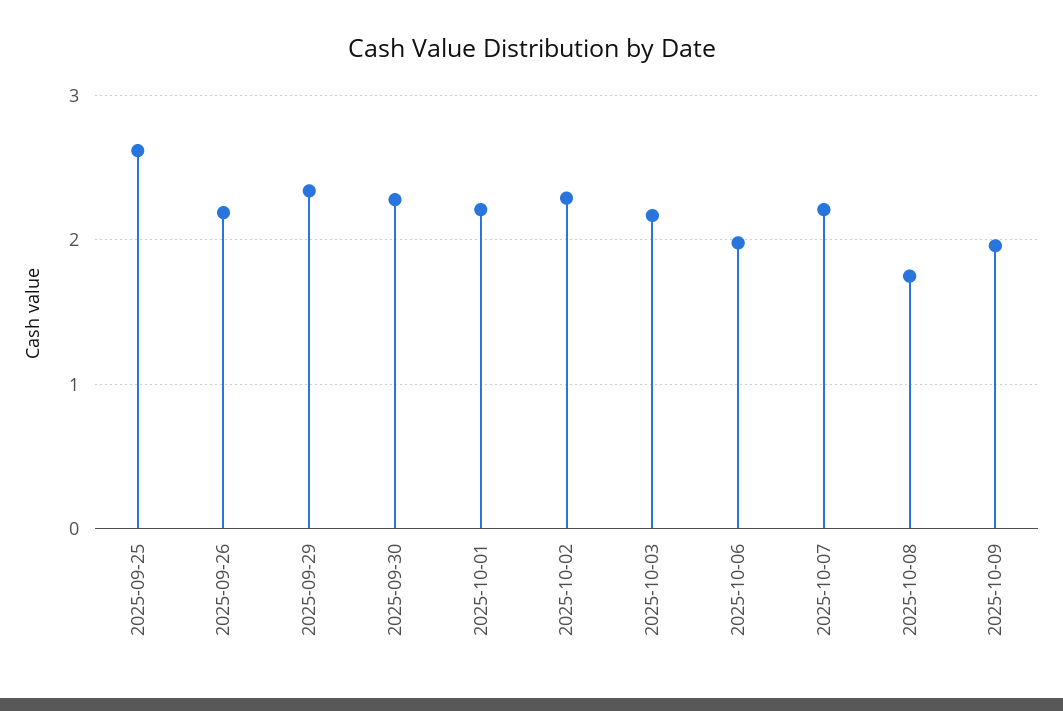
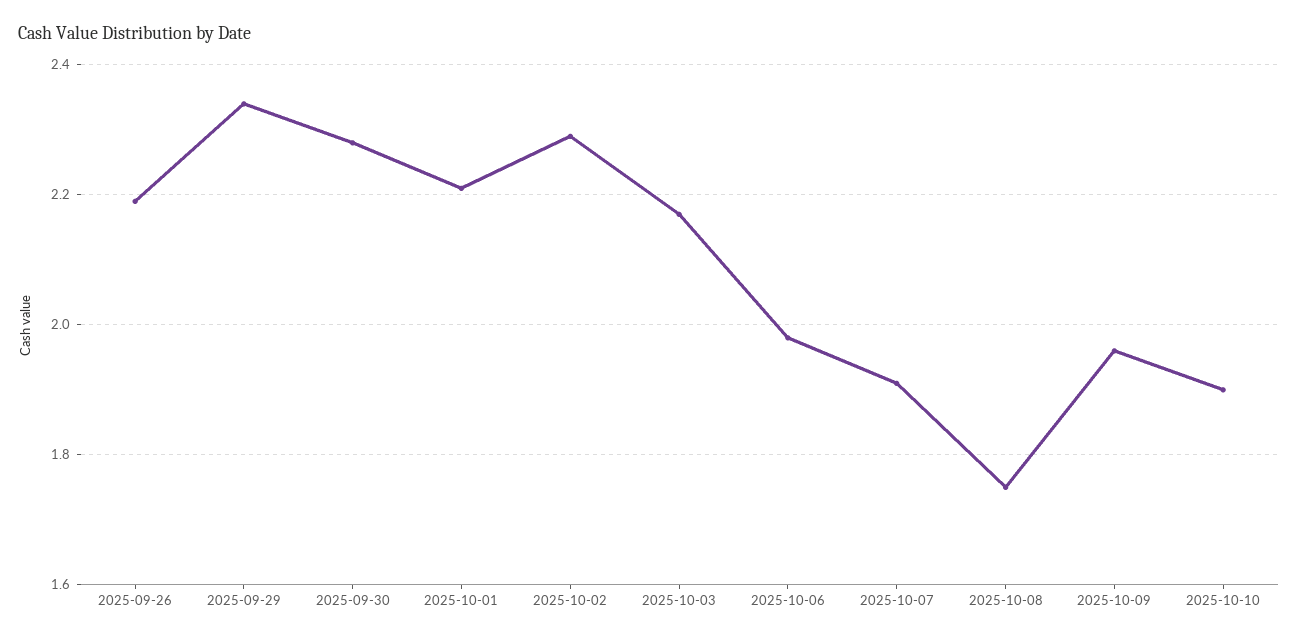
2025-09-25: 2.6 -> none
2025-10-07: 2.2 -> 1.9
2025-10-10: none -> 1.9

